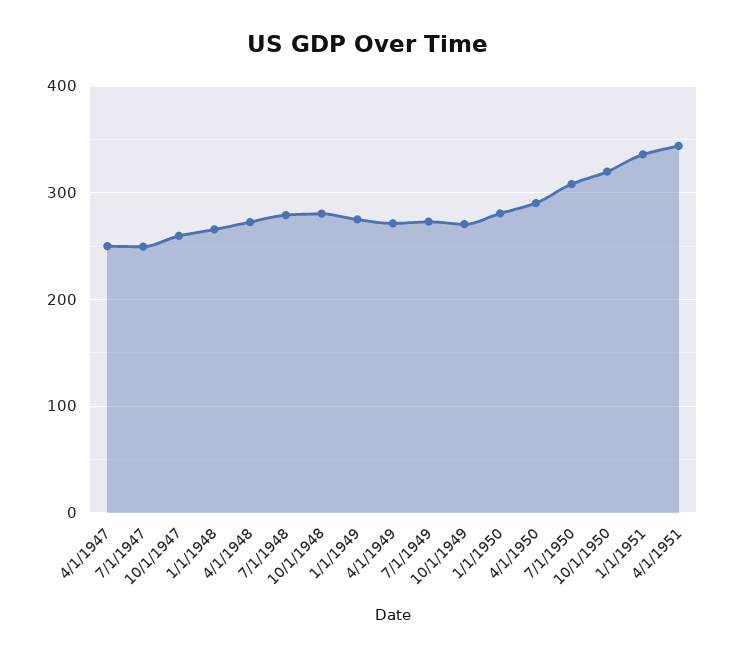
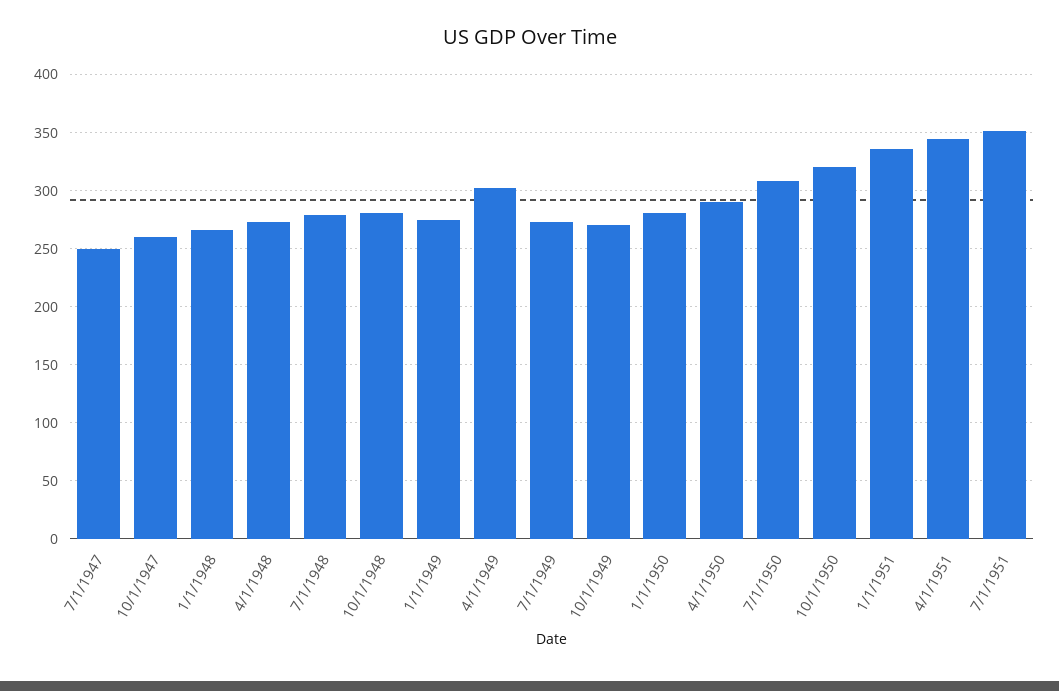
4/1/1947: 250 -> none
4/1/1949: 270 -> 300
7/1/1951: none -> 350

